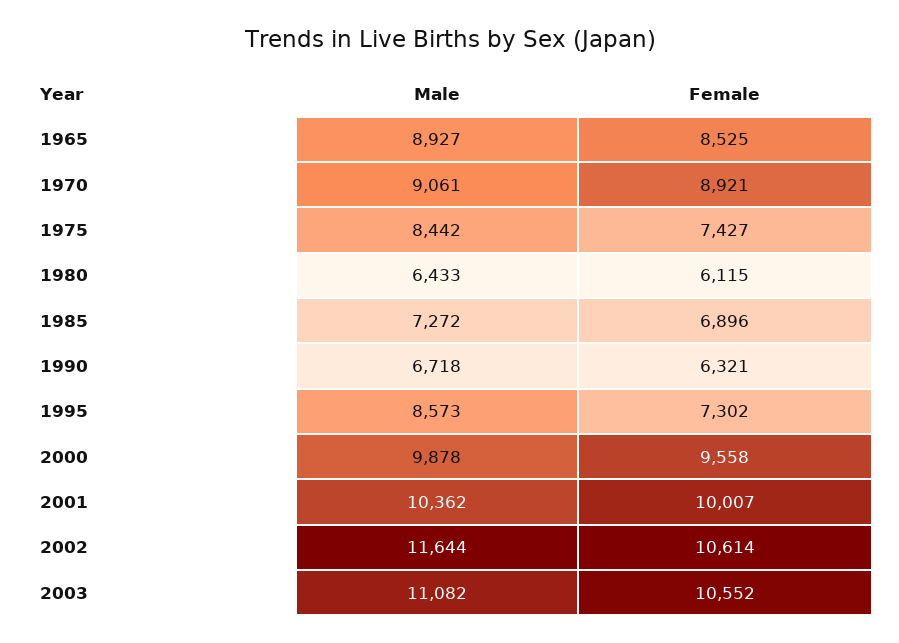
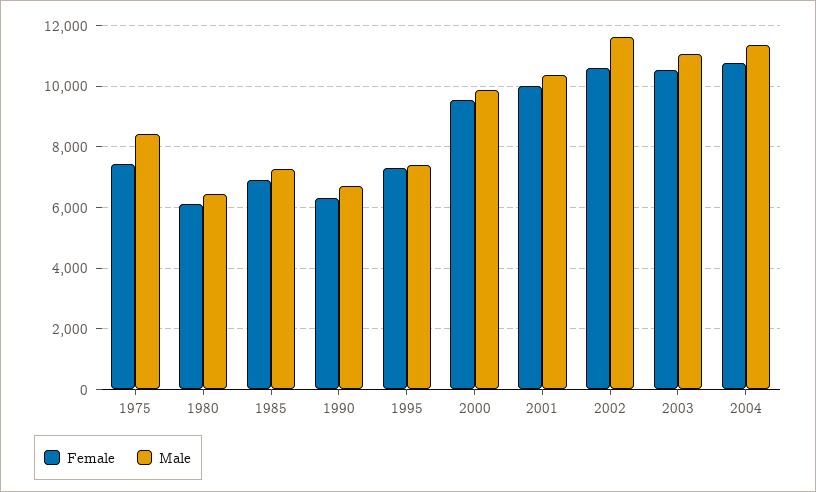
Male, 1965: 8927 -> none
Female, 1965: 8525 -> none
Male, 1970: 9061 -> none
Female, 1970: 8921 -> none
Male, 1995: 8573 -> 7400
Female, 2004: none -> 10800
Male, 2004: none -> 11400

